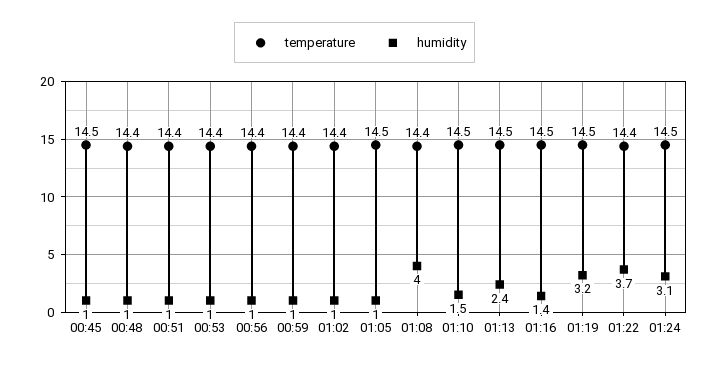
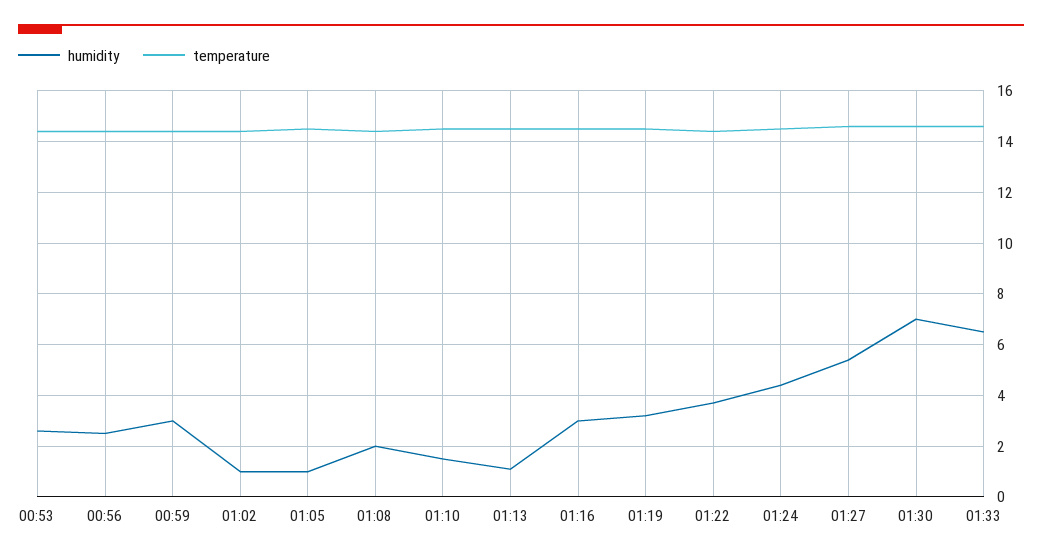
temperature, 00:45: 14.5 -> none
humidity, 00:45: 1 -> none
temperature, 00:48: 14.4 -> none
humidity, 00:48: 1 -> none
temperature, 00:51: 14.4 -> none
humidity, 00:51: 1 -> none
humidity, 00:53: 1 -> 2.5
humidity, 00:56: 1 -> 2.5
humidity, 00:59: 1 -> 3
humidity, 01:08: 4 -> 2
humidity, 01:13: 2.4 -> 1
humidity, 01:16: 1.4 -> 3
humidity, 01:24: 3.1 -> 4.5
humidity, 01:27: none -> 5.5
temperature, 01:27: none -> 14.5
humidity, 01:30: none -> 7
temperature, 01:30: none -> 14.5
humidity, 01:33: none -> 6.5
temperature, 01:33: none -> 14.5

